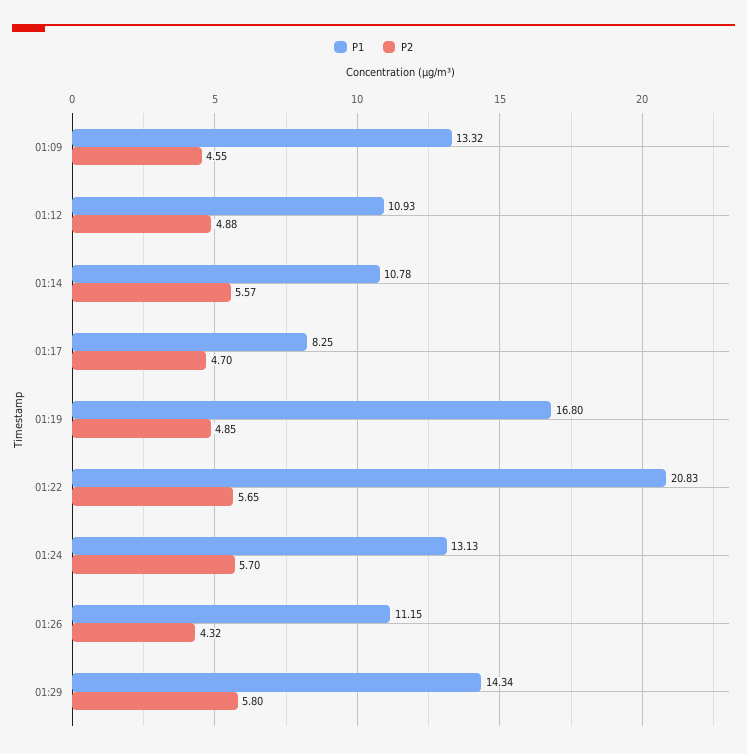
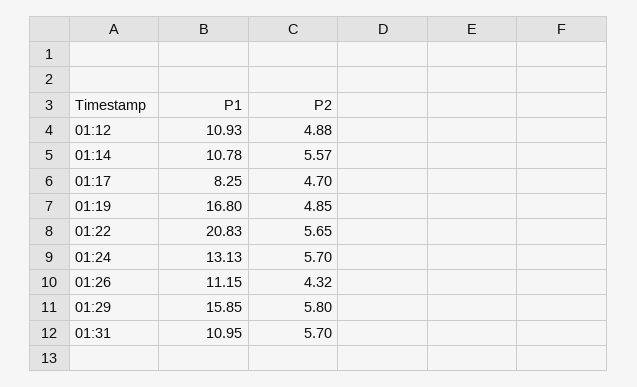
P1, 01:09: 13.32 -> none
P2, 01:09: 4.55 -> none
P1, 01:29: 14.34 -> 15.85
P1, 01:31: none -> 10.95
P2, 01:31: none -> 5.7

